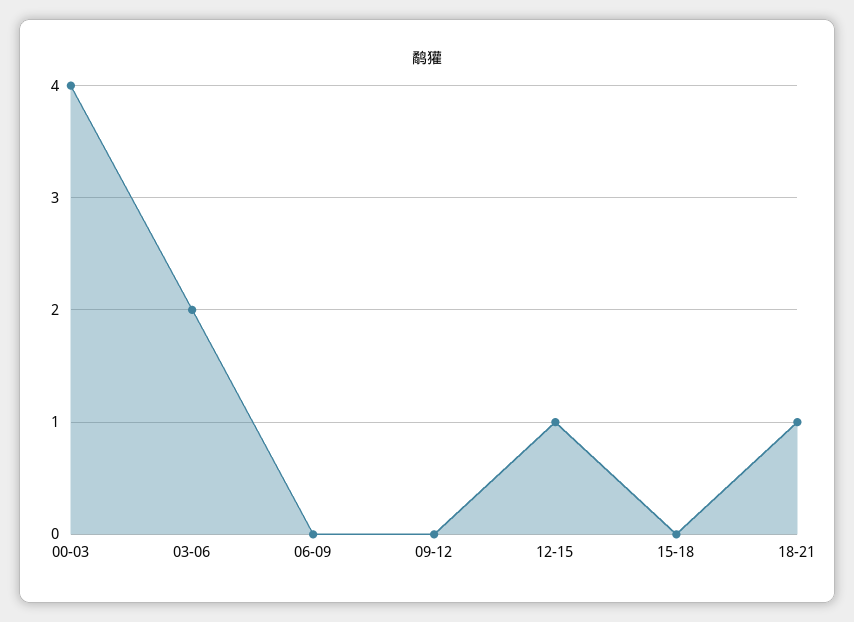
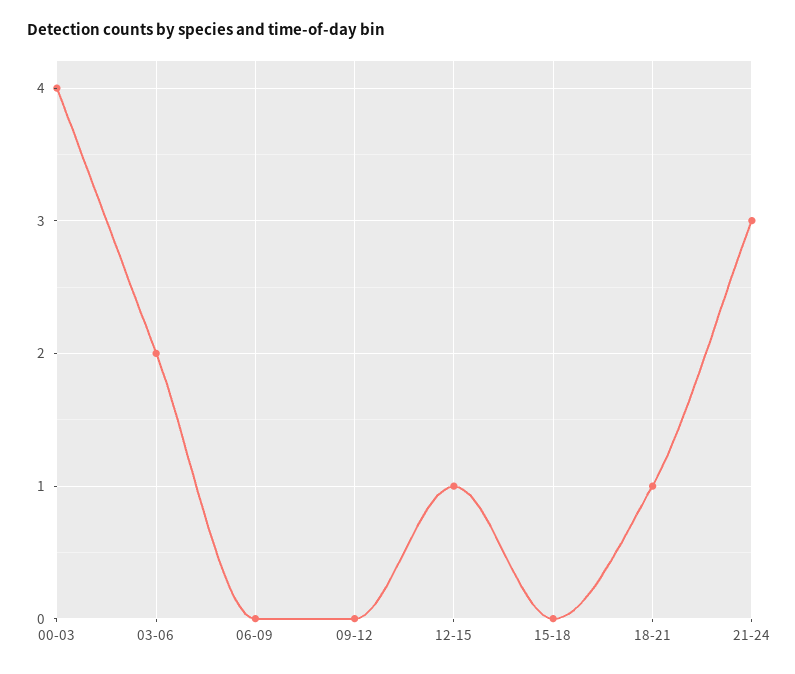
21-24: none -> 3

